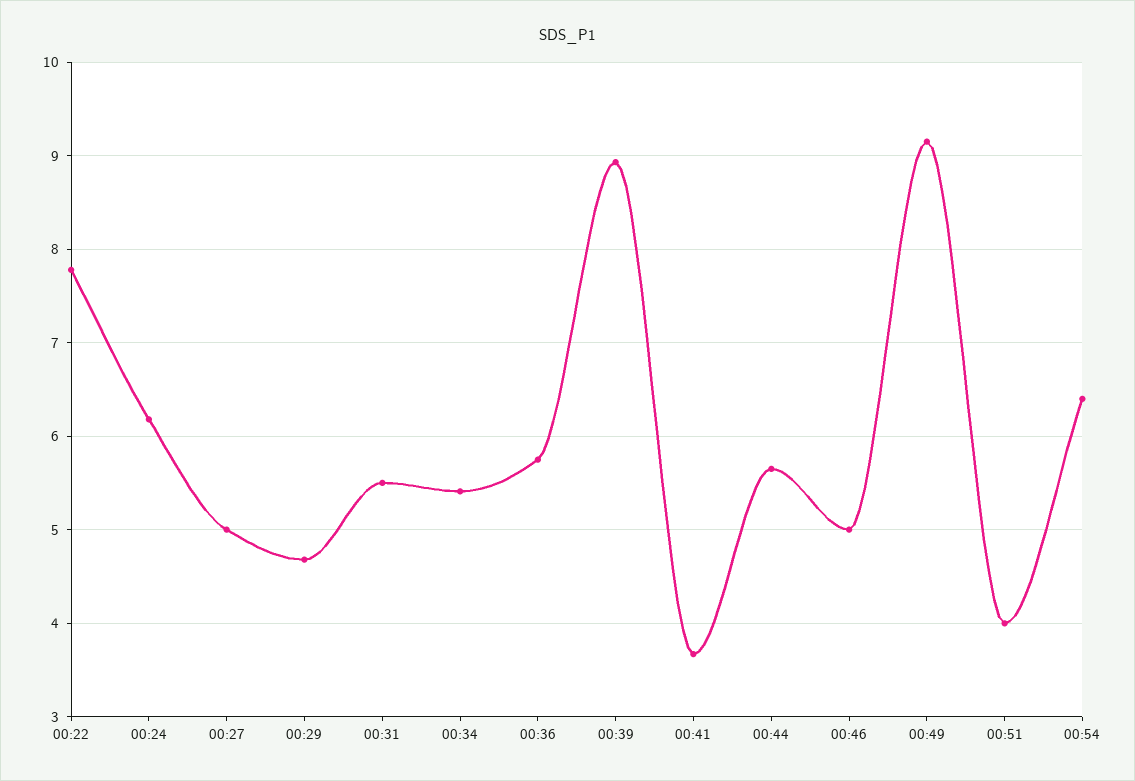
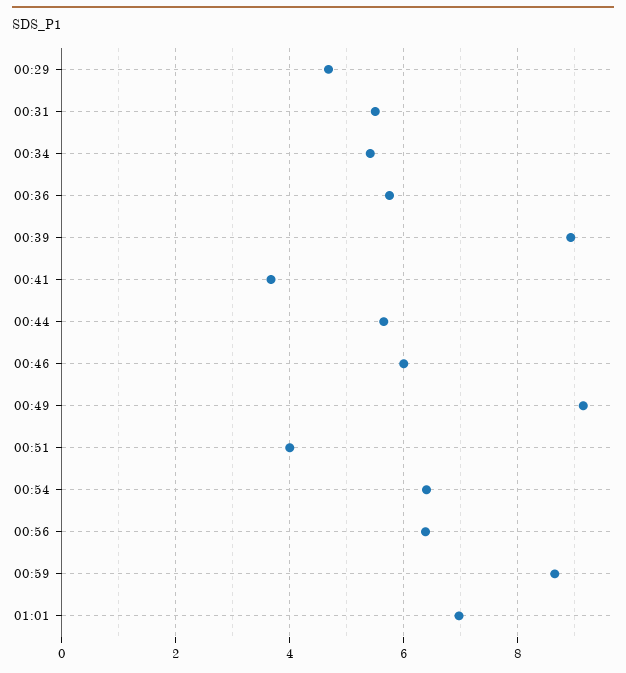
00:22: 7.8 -> none
00:24: 6.2 -> none
00:27: 5 -> none
00:46: 5 -> 6
00:56: none -> 6.4
00:59: none -> 8.6
01:01: none -> 7

